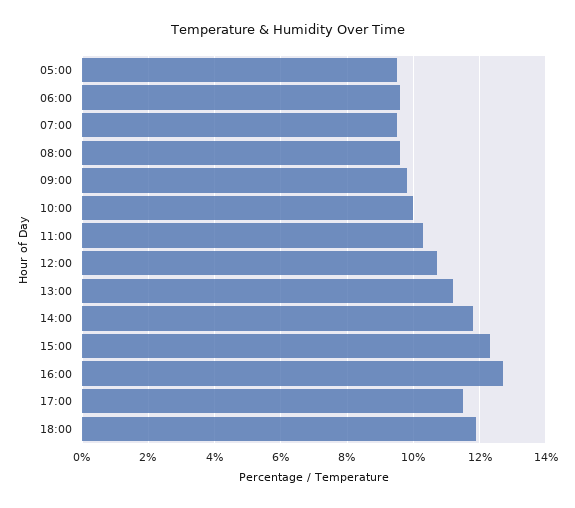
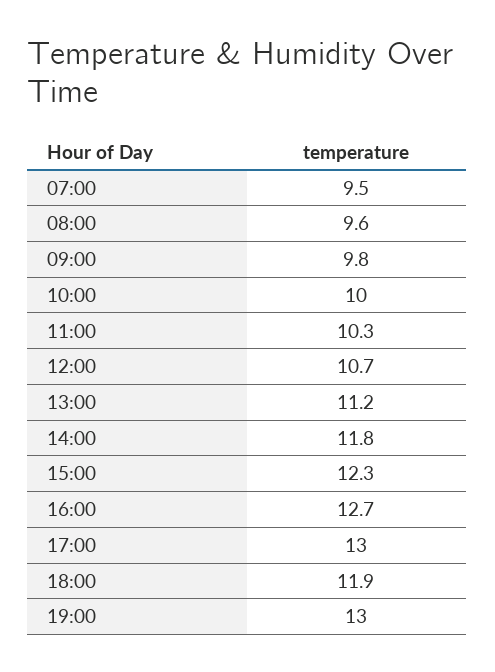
05:00: 9.5 -> none
06:00: 9.5 -> none
17:00: 11.5 -> 13
19:00: none -> 13

